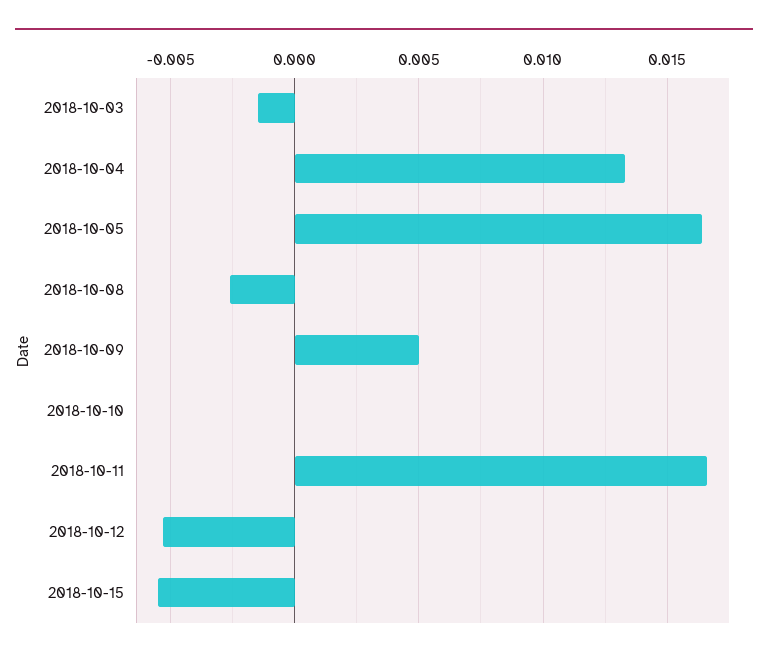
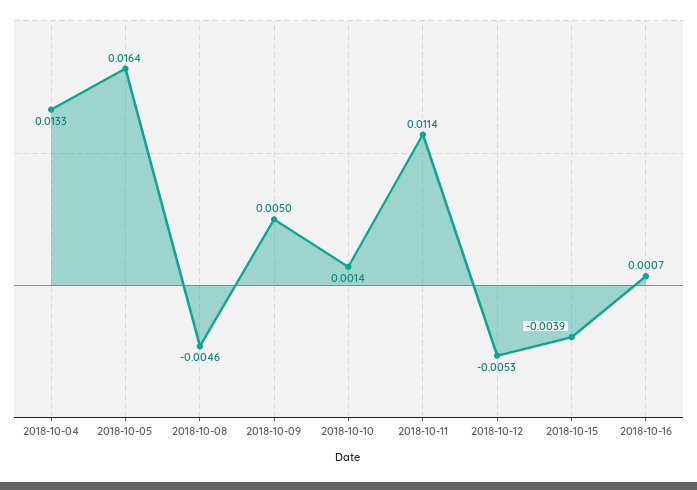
2018-10-03: -0.0015 -> none
2018-10-08: -0.0025 -> -0.0046
2018-10-10: 0 -> 0.0014
2018-10-11: 0.0165 -> 0.0114
2018-10-15: -0.0055 -> -0.0039
2018-10-16: none -> 0.0007

